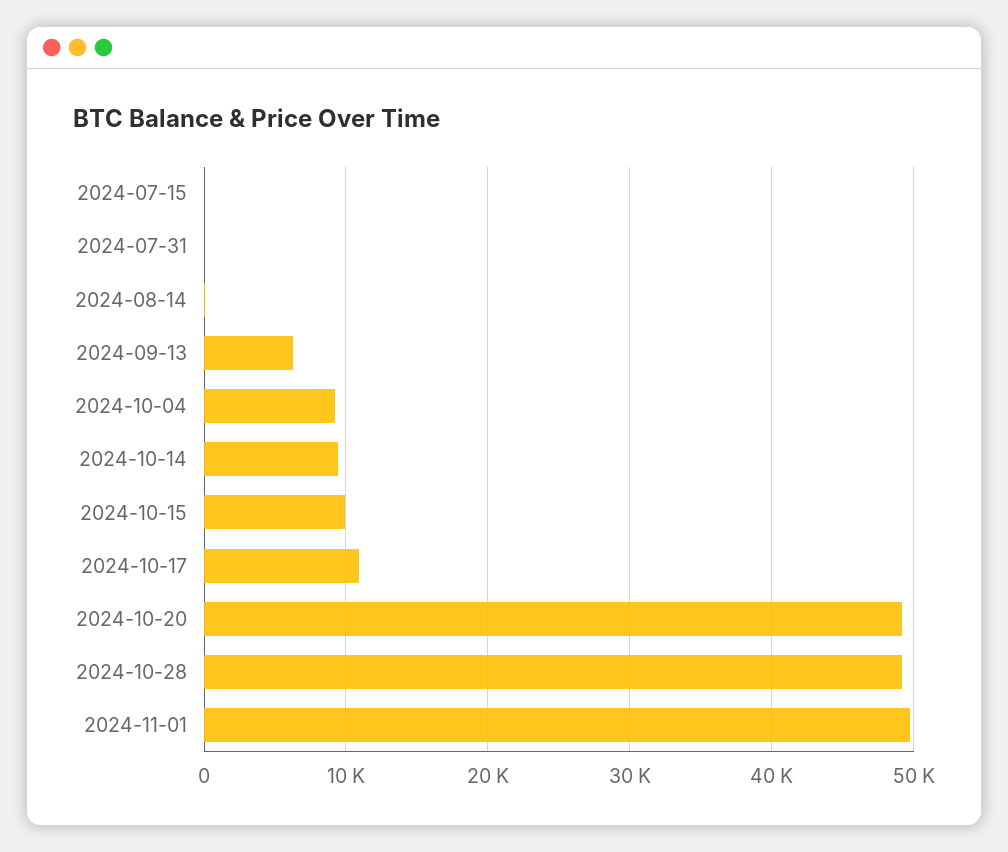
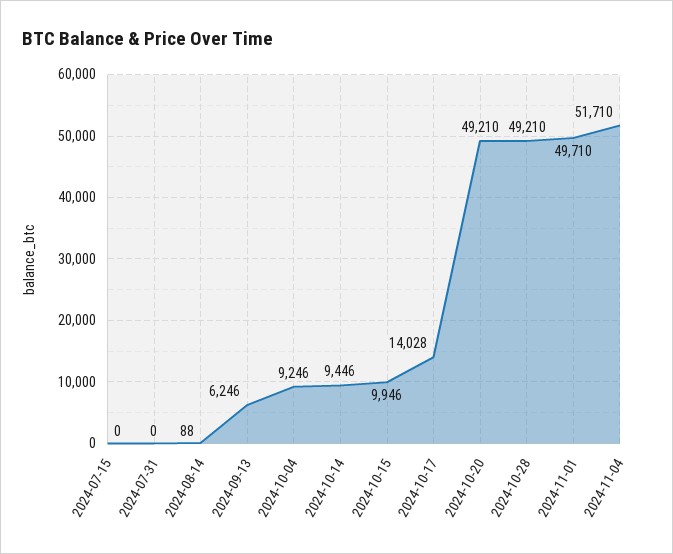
2024-10-17: 11000 -> 14028
2024-11-04: none -> 51710

